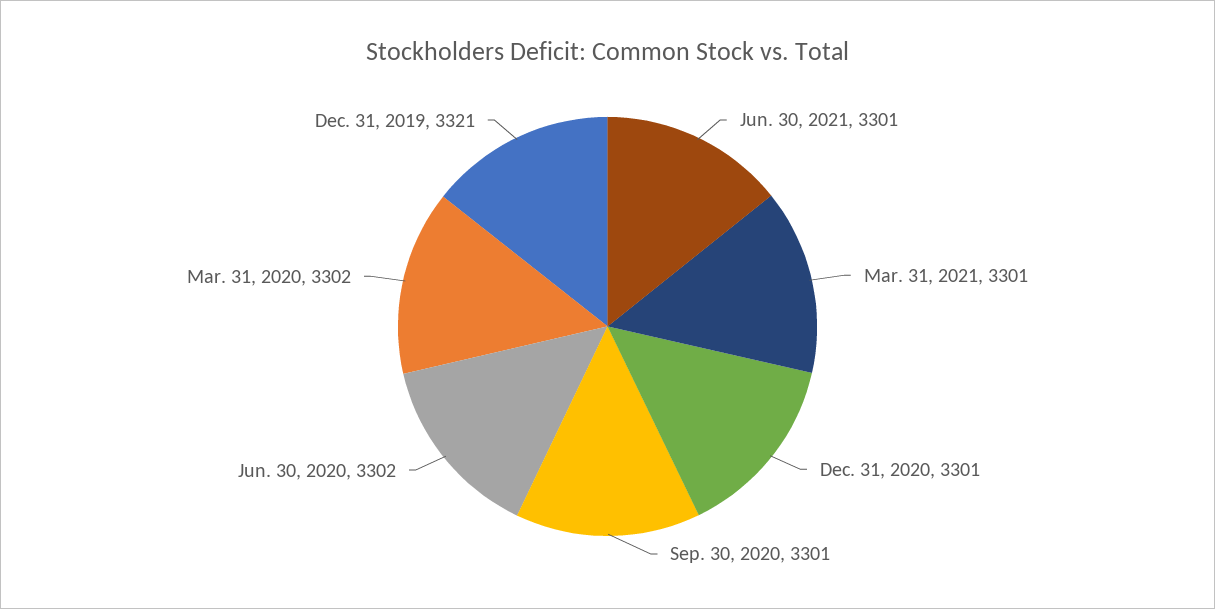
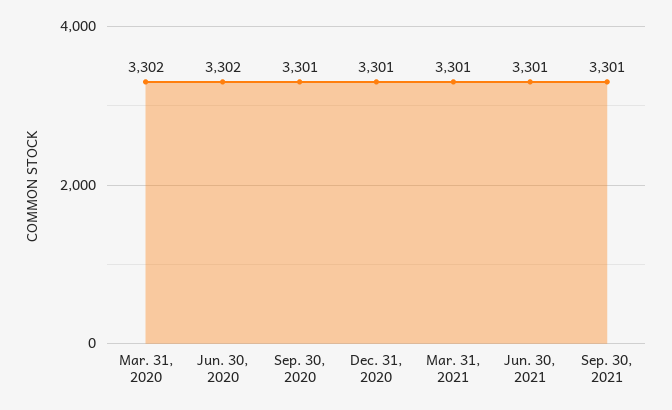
Dec. 31, 2019: 3321 -> none
Sep. 30, 2021: none -> 3301

